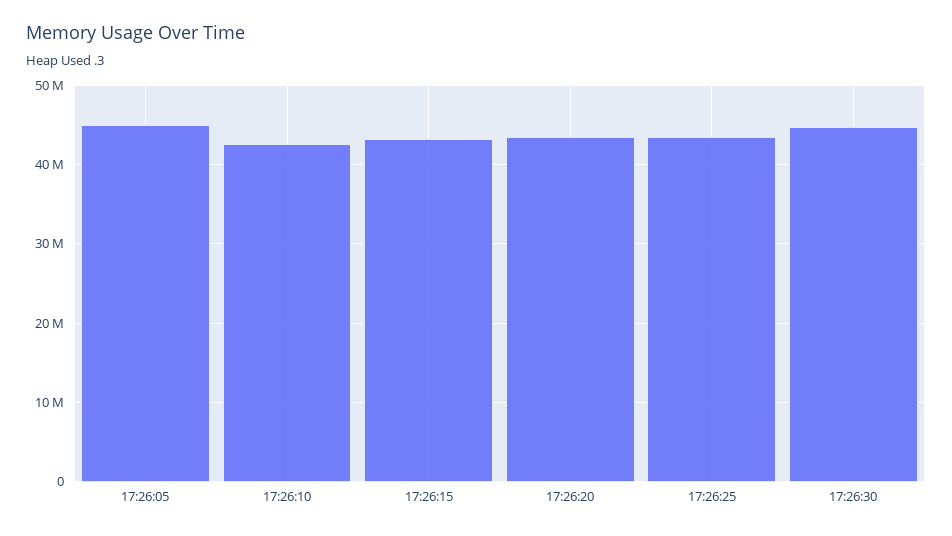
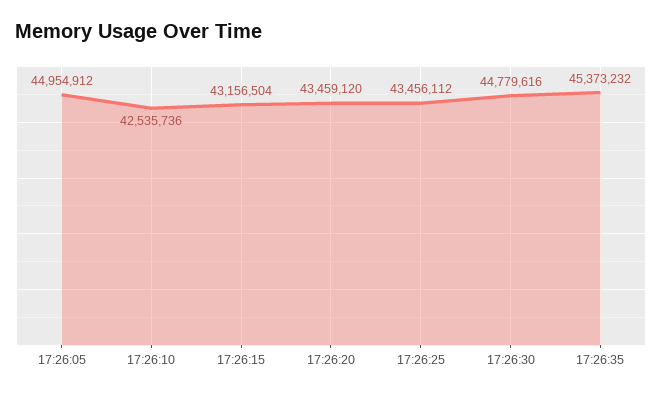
17:26:35: none -> 45373232

